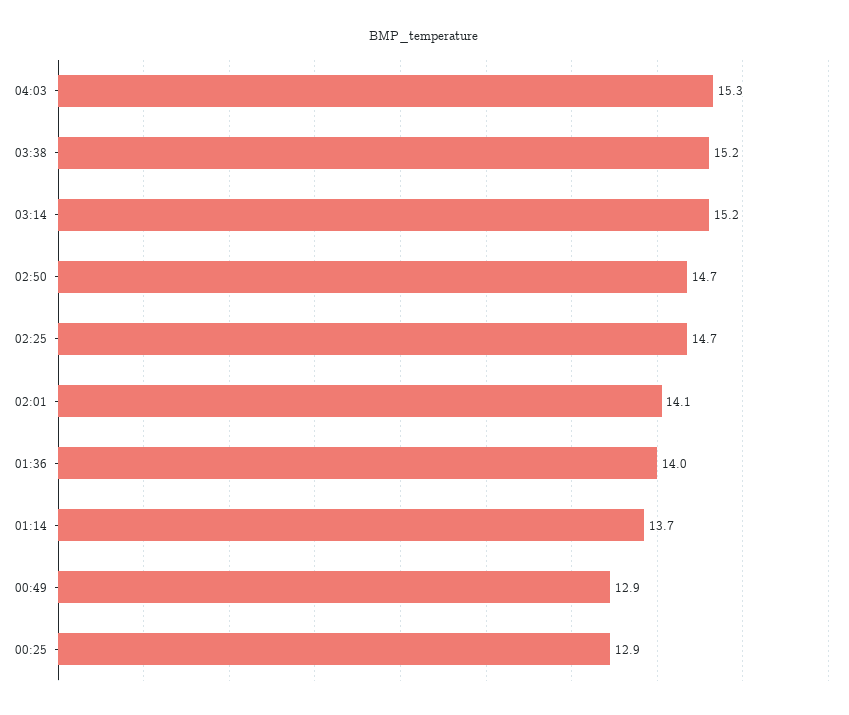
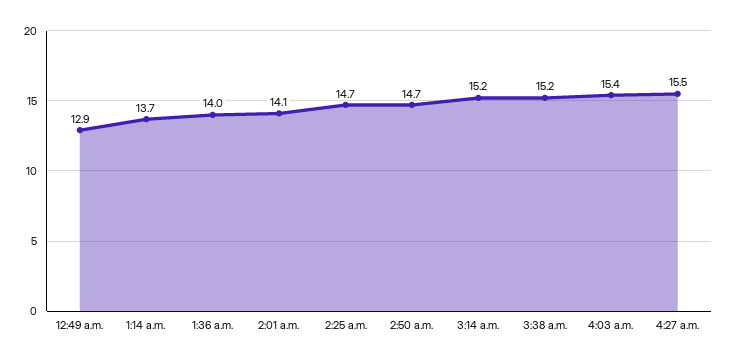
04:03: 15.3 -> 15.4
00:25: 12.9 -> none
4:27 a.m.: none -> 15.5

